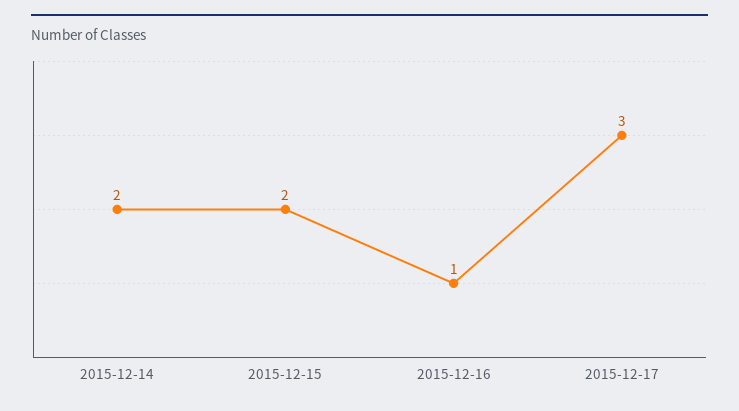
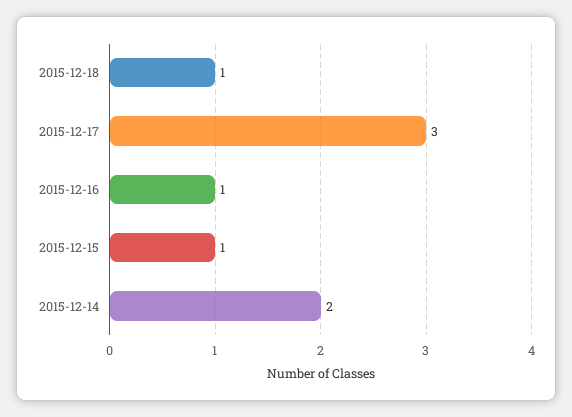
2015-12-15: 2 -> 1
2015-12-18: none -> 1

